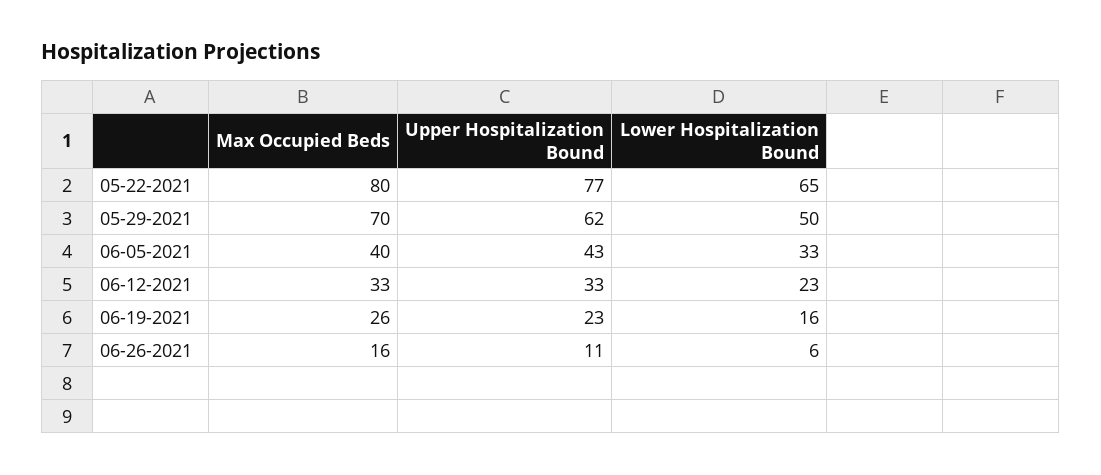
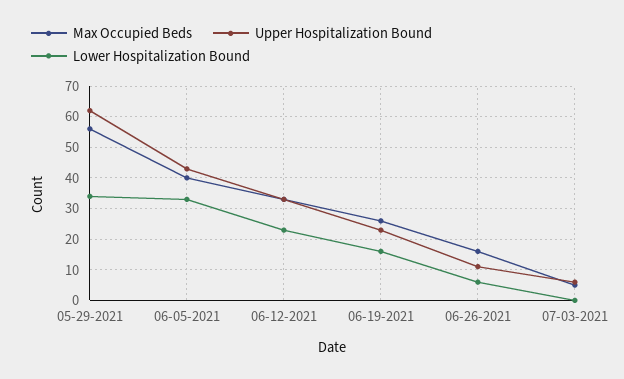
Max Occupied Beds, 05-22-2021: 80 -> none
Upper Hospitalization Bound, 05-22-2021: 77 -> none
Lower Hospitalization Bound, 05-22-2021: 65 -> none
Max Occupied Beds, 05-29-2021: 70 -> 55
Lower Hospitalization Bound, 05-29-2021: 50 -> 35
Max Occupied Beds, 07-03-2021: none -> 5
Upper Hospitalization Bound, 07-03-2021: none -> 5
Lower Hospitalization Bound, 07-03-2021: none -> 0

